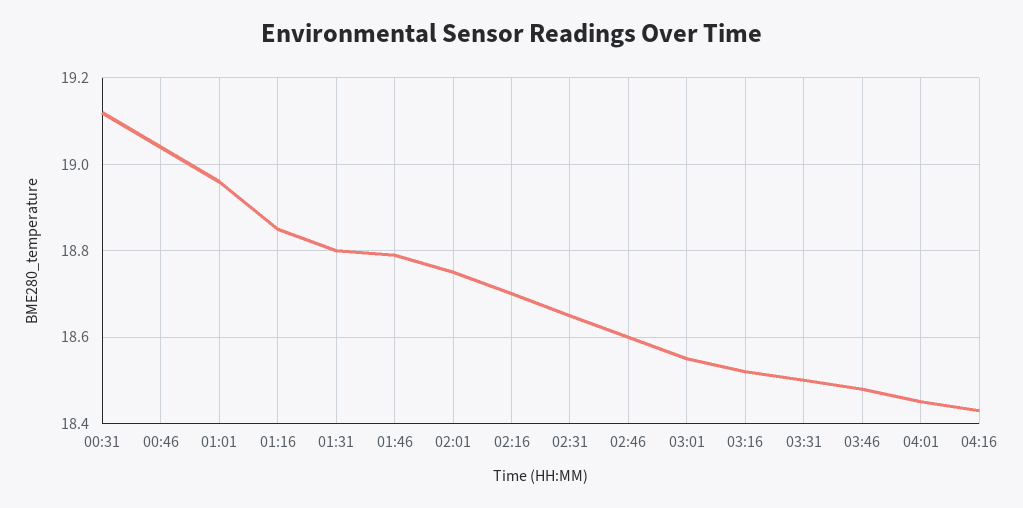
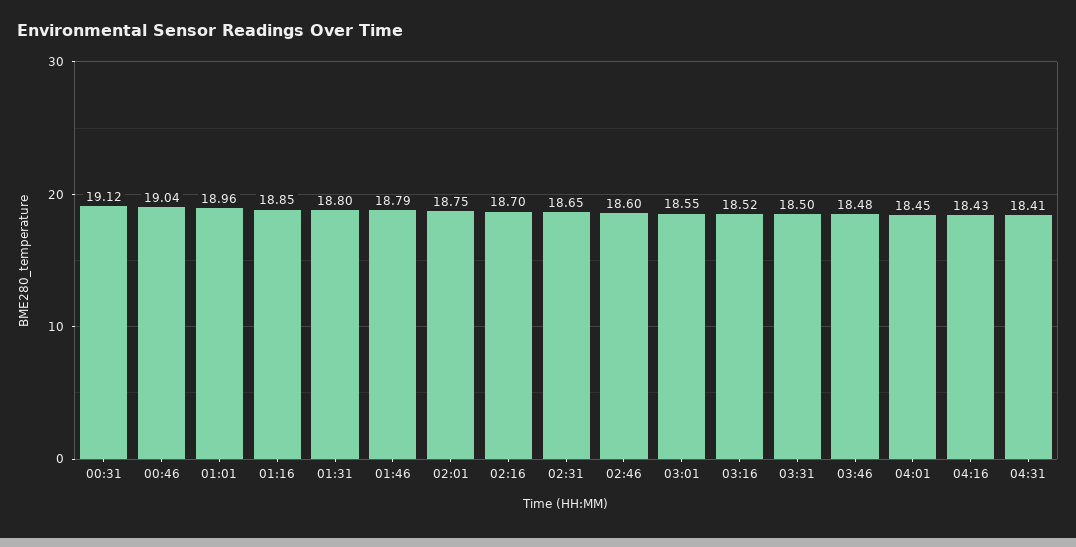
04:31: none -> 18.41

